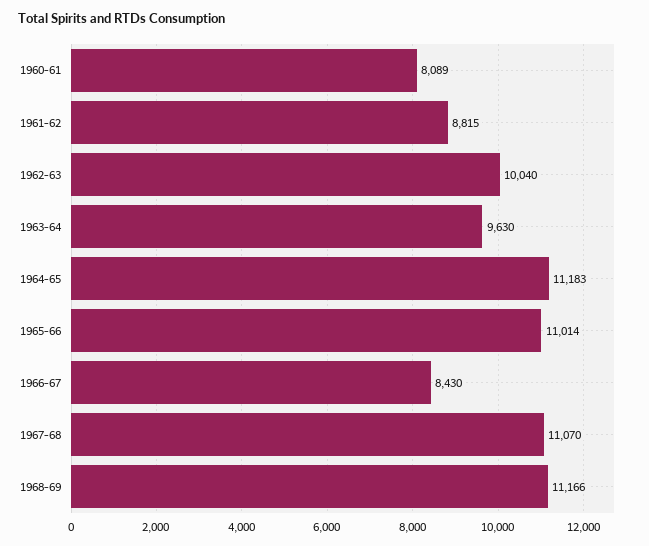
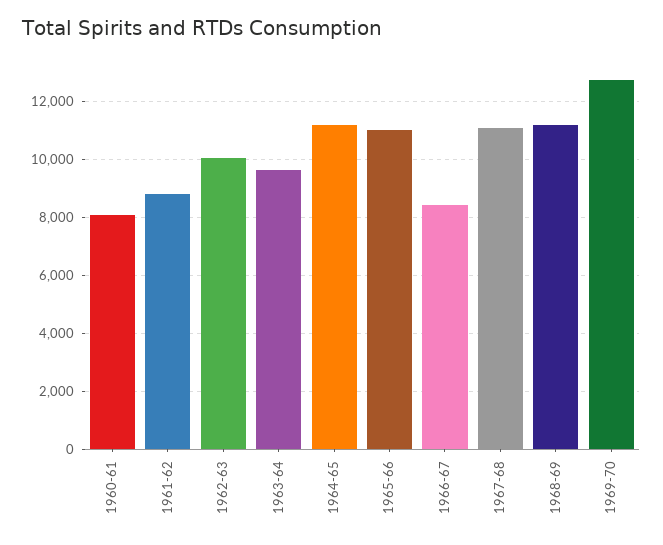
1969-70: none -> 12750

